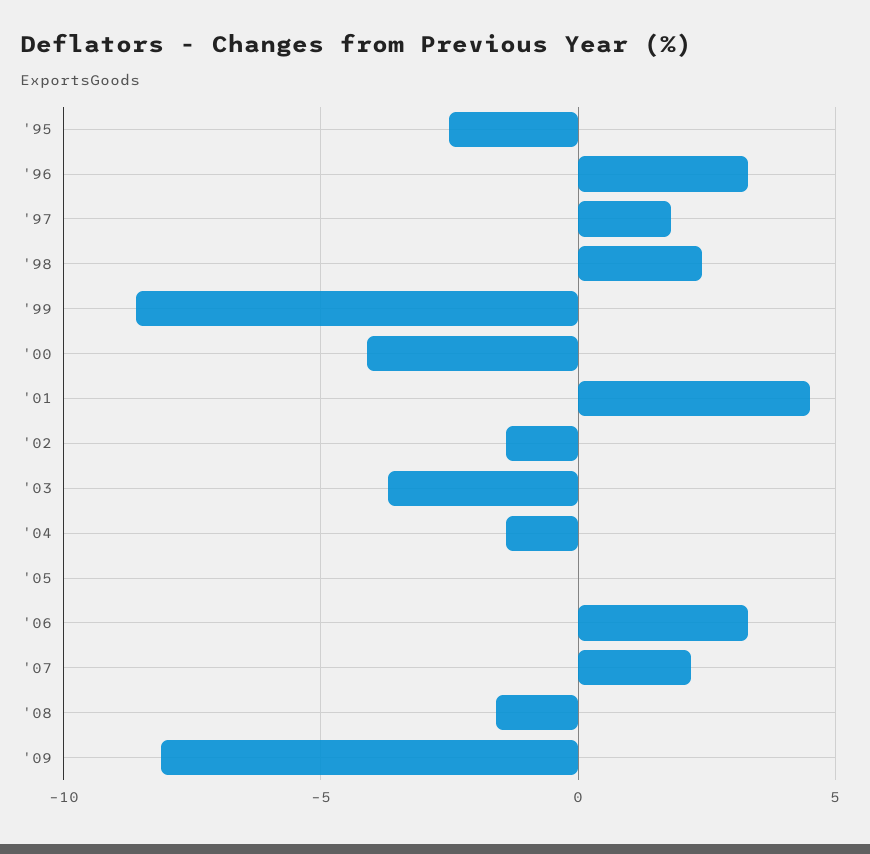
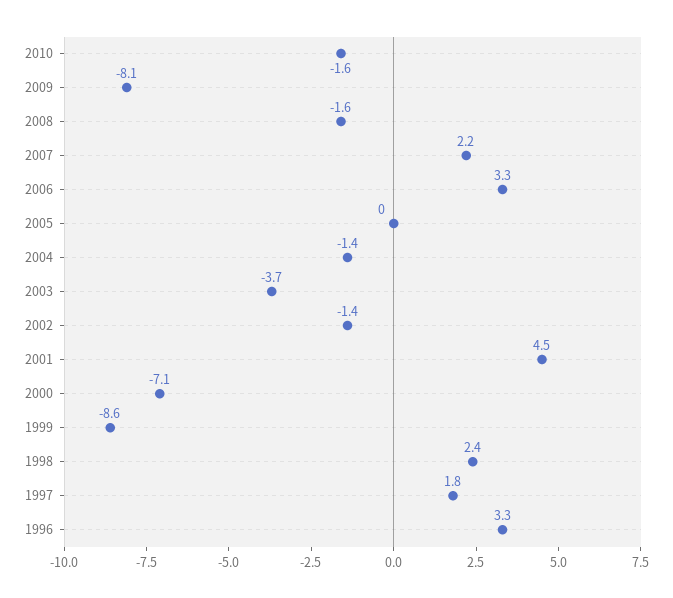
'95: -2.5 -> none
'00: -4 -> -7.1
2010: none -> -1.6

